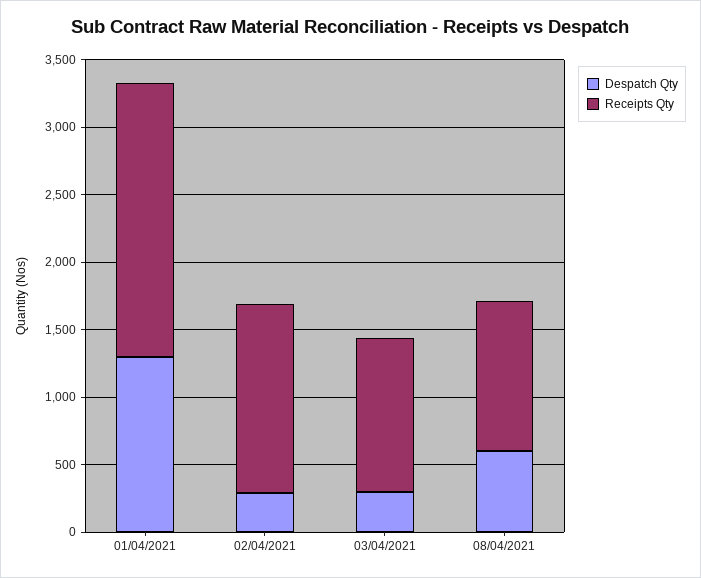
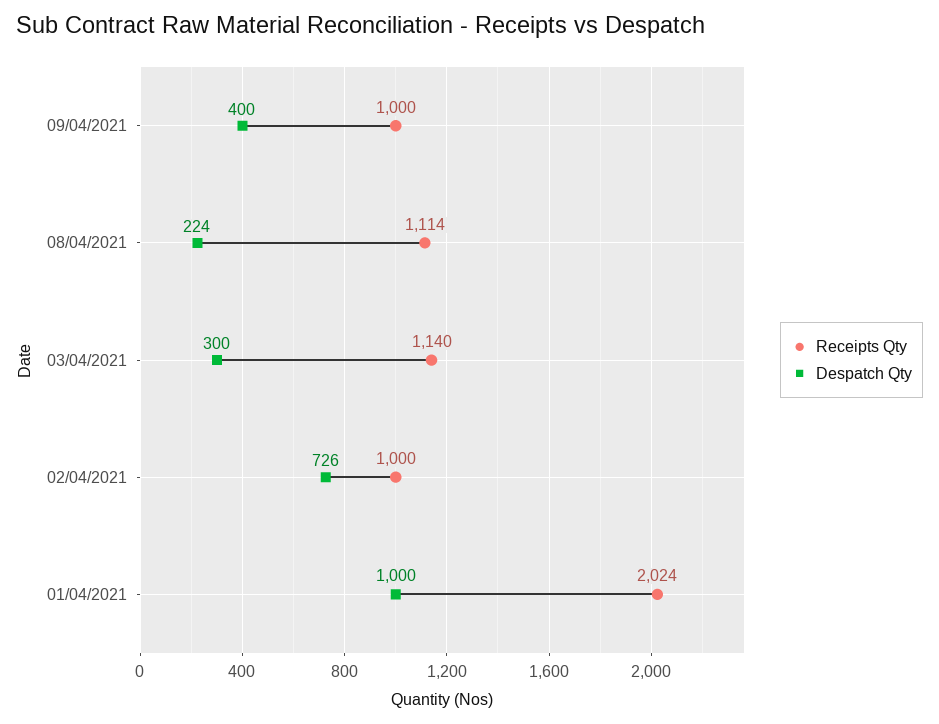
Despatch Qty, 01/04/2021: 1300 -> 1000
Despatch Qty, 02/04/2021: 300 -> 726
Receipts Qty, 02/04/2021: 1400 -> 1000
Despatch Qty, 08/04/2021: 600 -> 224
Receipts Qty, 09/04/2021: none -> 1000
Despatch Qty, 09/04/2021: none -> 400

